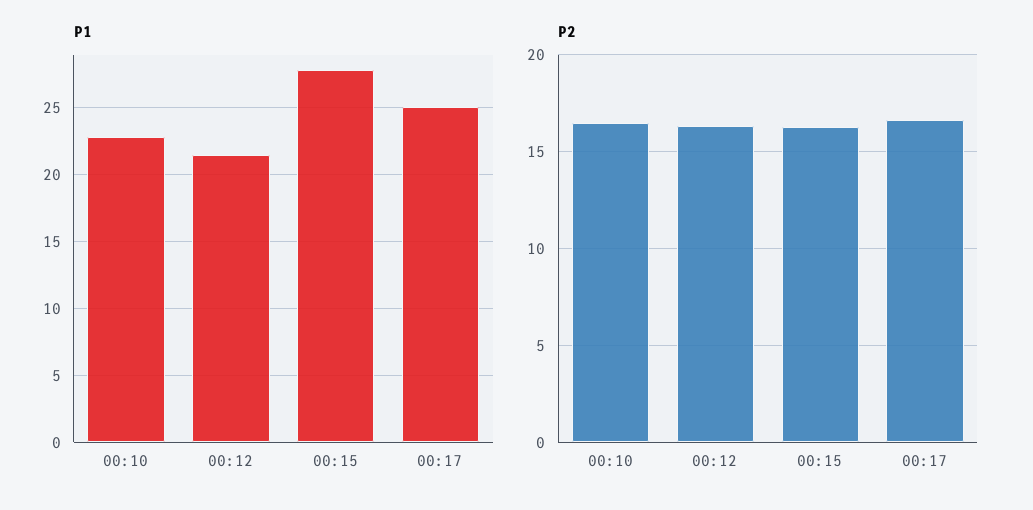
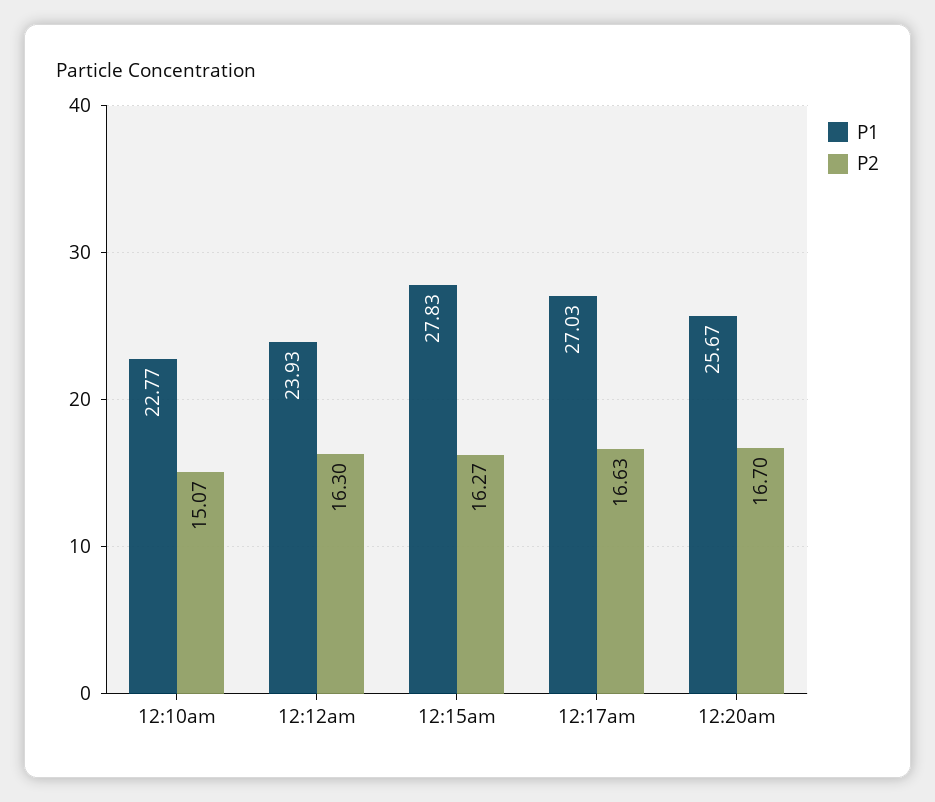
P1, 00:12: 21.5 -> 23.93
P1, 00:17: 25 -> 27.03
P2, 00:10: 16.5 -> 15.07
P1, 12:20am: none -> 25.67
P2, 12:20am: none -> 16.7

